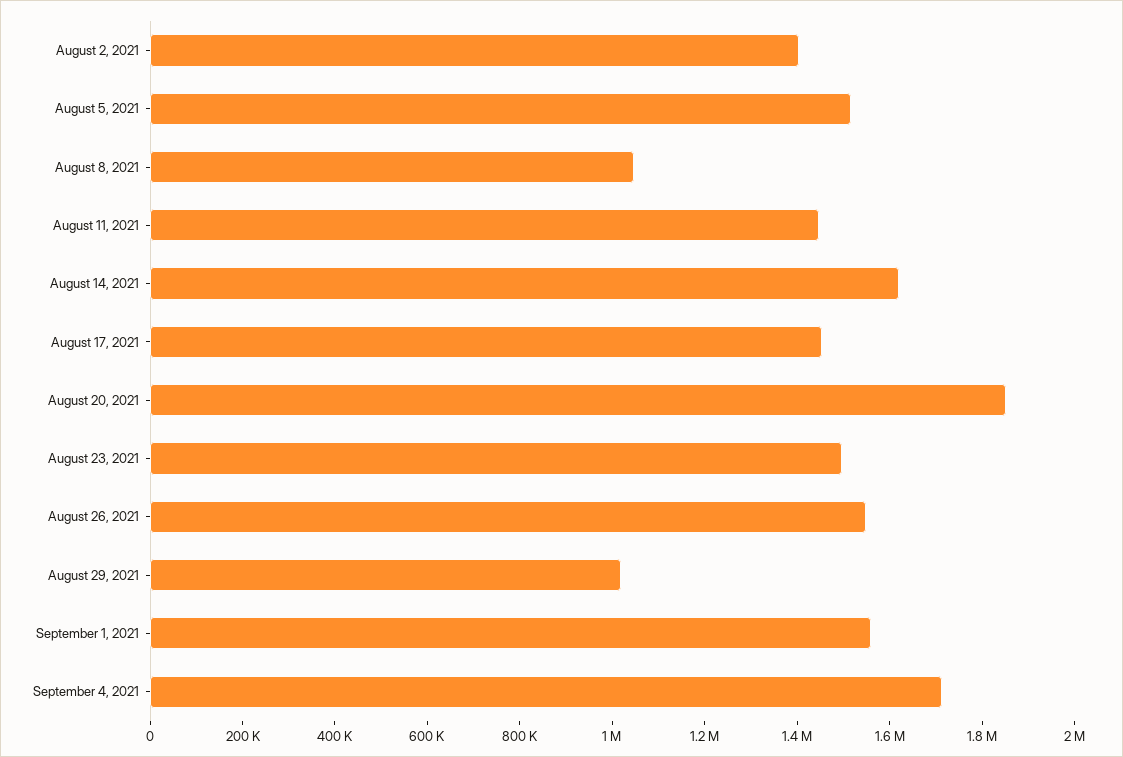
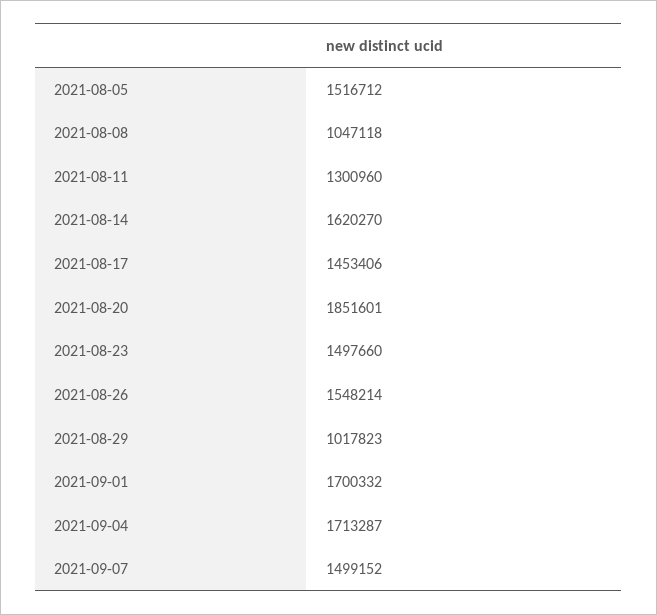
August 2, 2021: 1400000 -> none
August 11, 2021: 1450000 -> 1300960
September 1, 2021: 1550000 -> 1700332
2021-09-07: none -> 1499152

